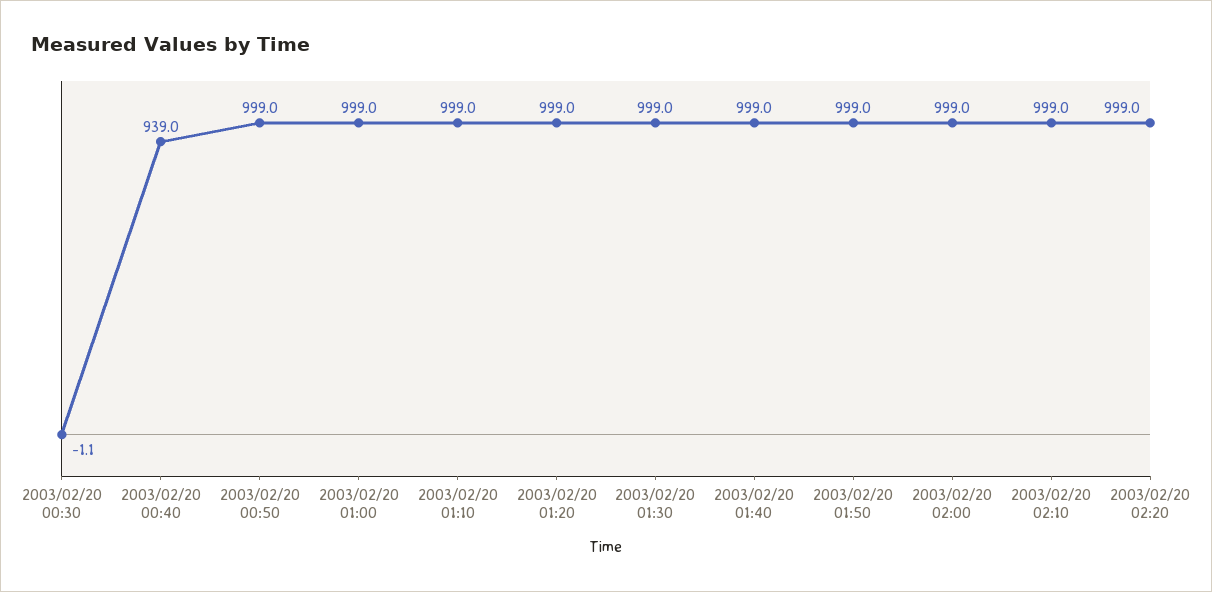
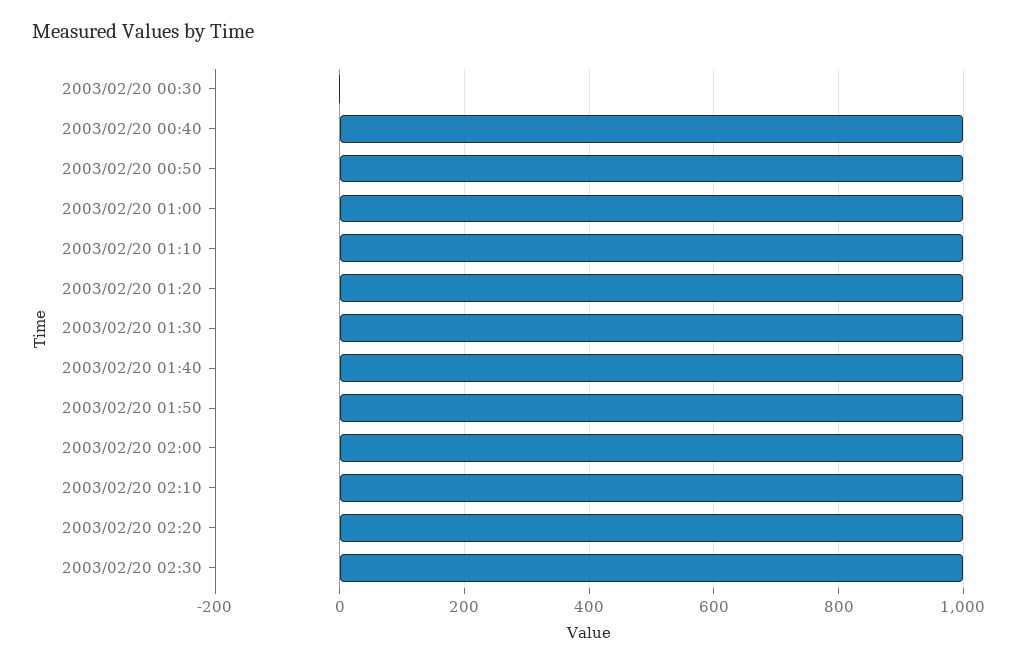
2003/02/20 00:40: 939 -> 1000
2003/02/20 02:30: none -> 1000

